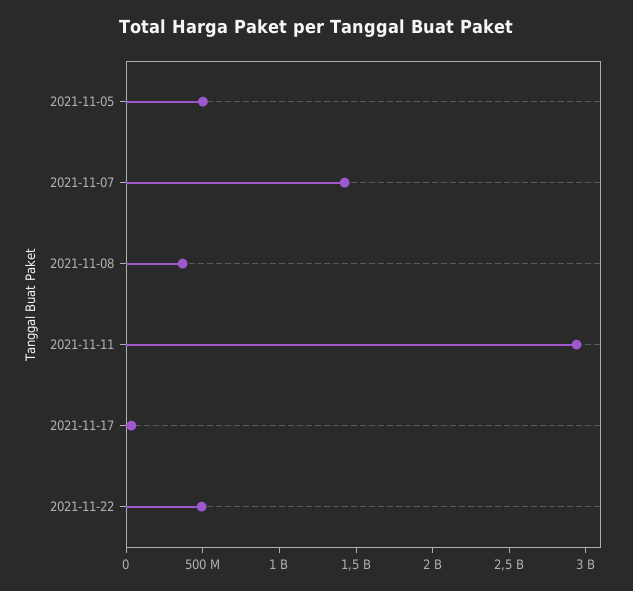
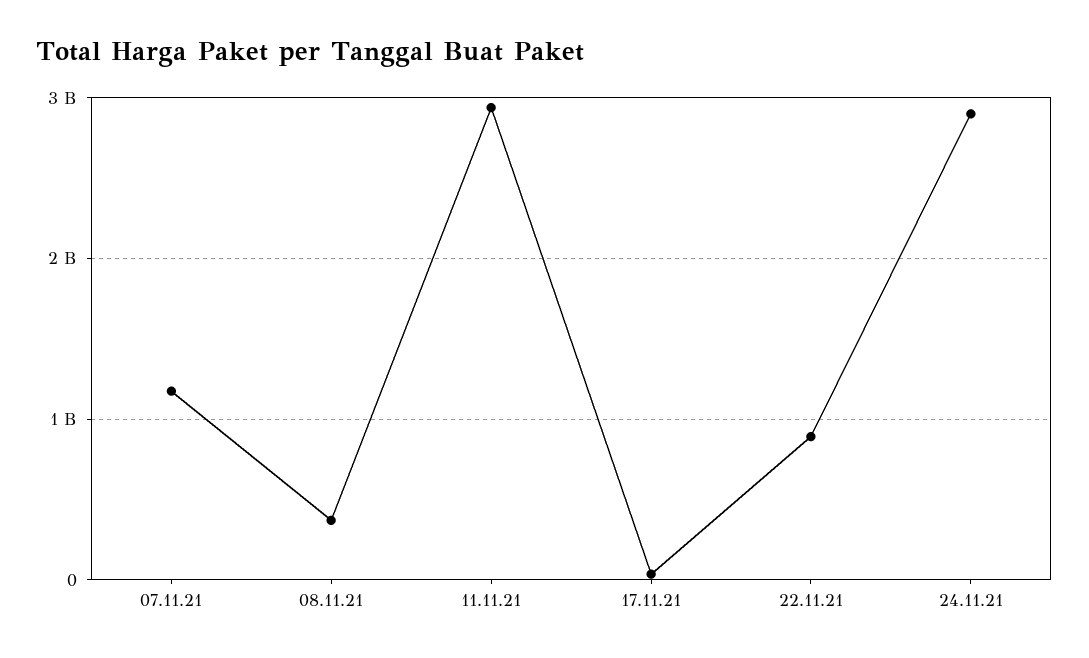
2021-11-05: 500000000 -> none
2021-11-07: 1400000000 -> 1200000000
2021-11-22: 500000000 -> 900000000
24.11.21: none -> 2900000000

